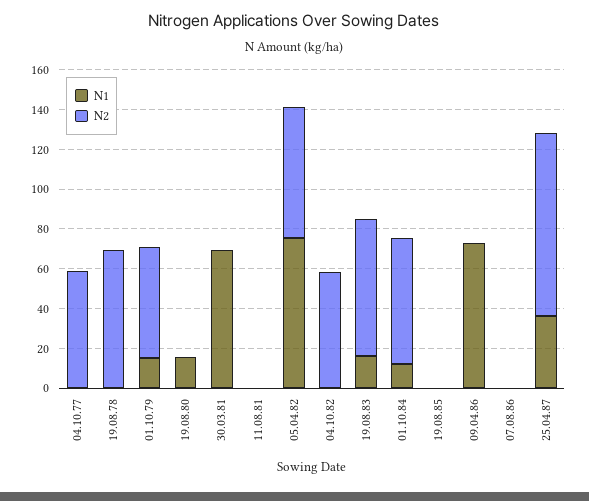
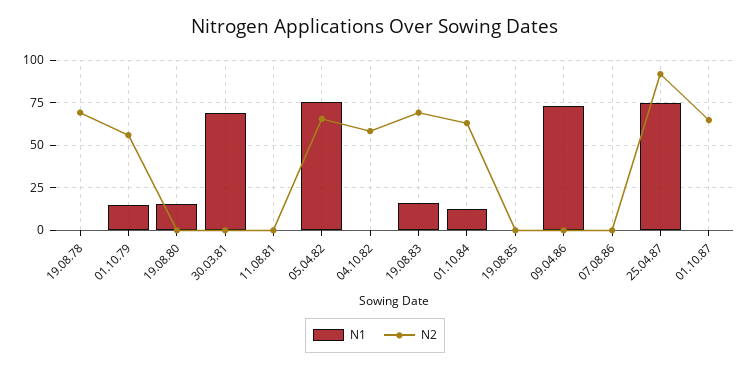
N1, 04.10.77: 0 -> none
N2, 04.10.77: 60 -> none
N1, 25.04.87: 35 -> 75
N1, 01.10.87: none -> 0
N2, 01.10.87: none -> 65

